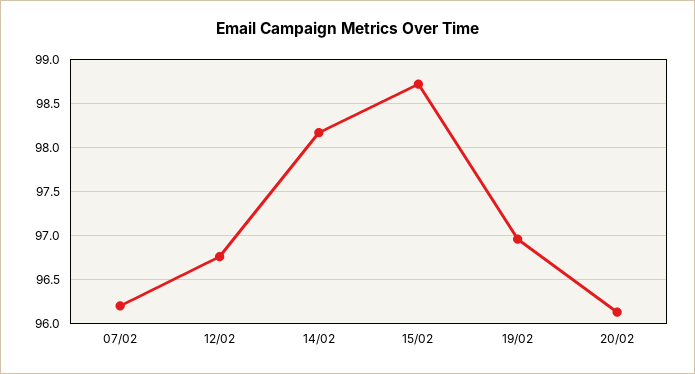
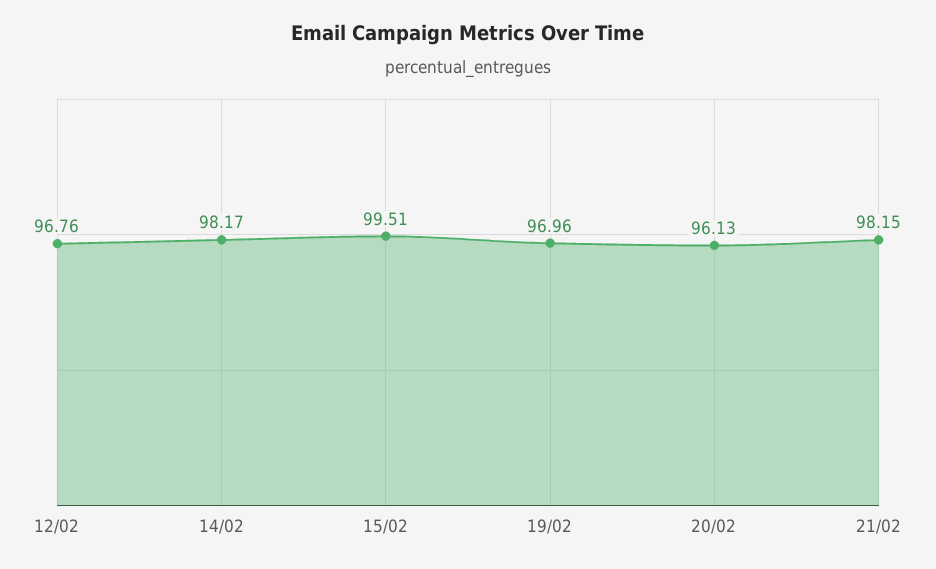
07/02: 96.2 -> none
15/02: 98.7 -> 99.51
21/02: none -> 98.15

